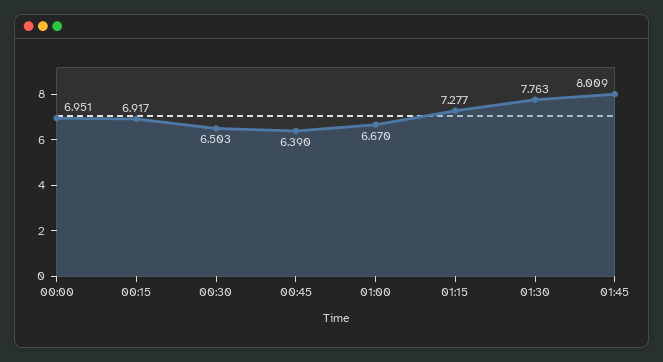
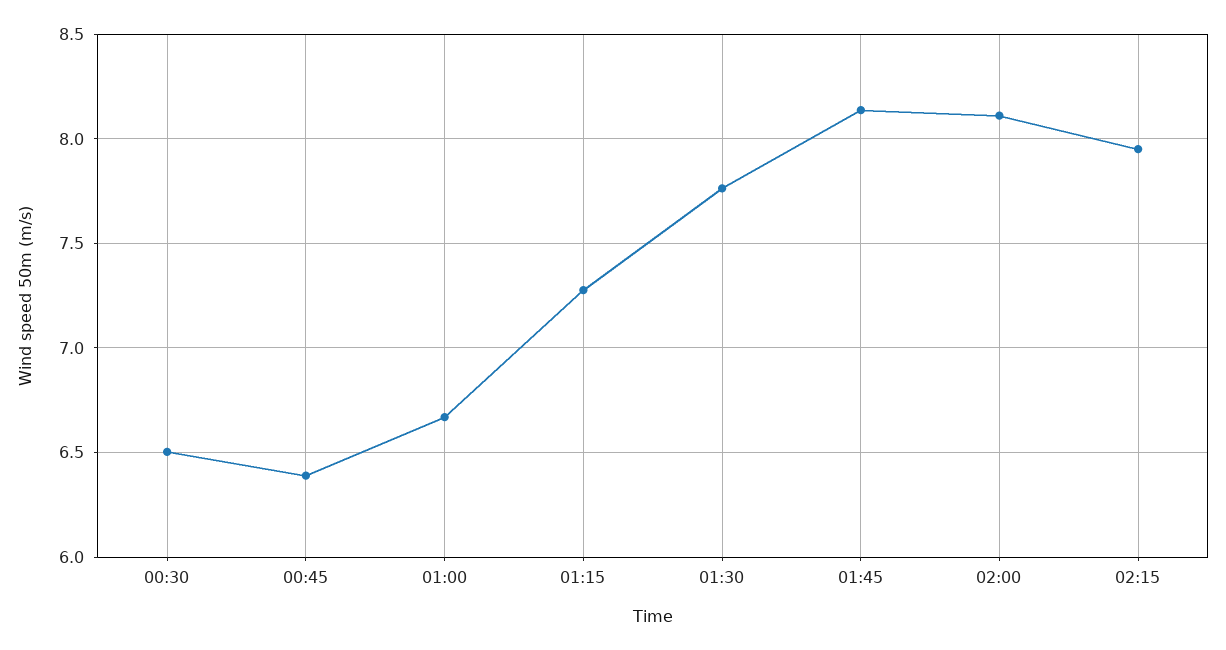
00:00: 6.951 -> none
00:15: 6.917 -> none
01:45: 8.009 -> 8.15
02:00: none -> 8.1
02:15: none -> 7.95

